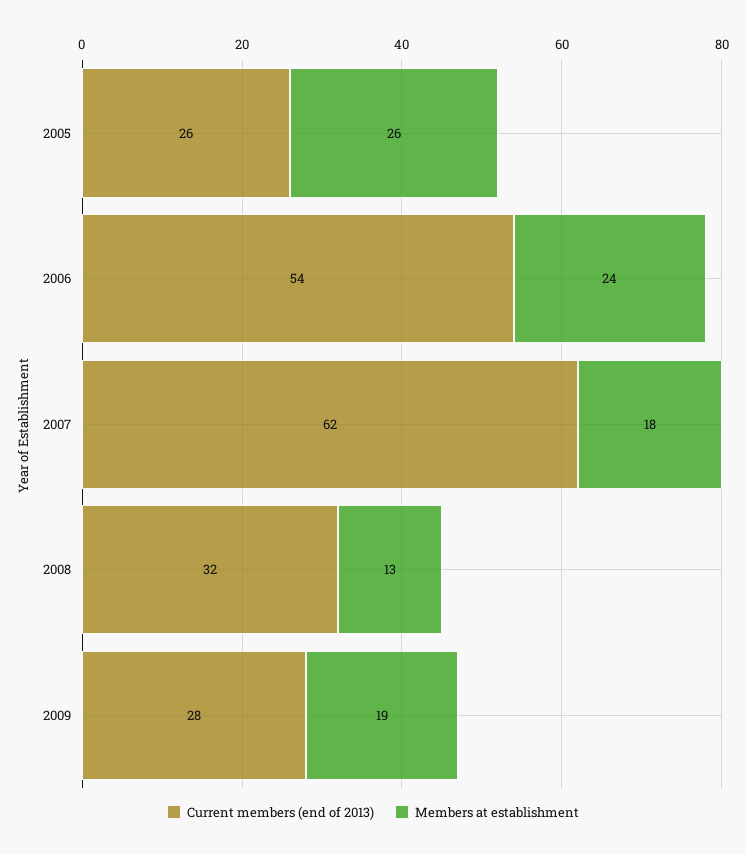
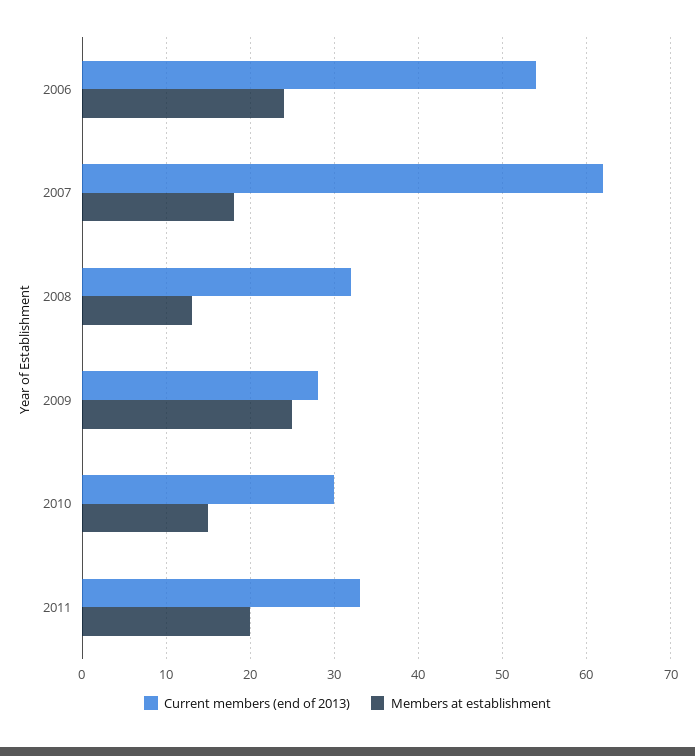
Current members (end of 2013), 2005: 26 -> none
Members at establishment, 2005: 26 -> none
Members at establishment, 2009: 19 -> 25
Current members (end of 2013), 2010: none -> 30
Members at establishment, 2010: none -> 15
Current members (end of 2013), 2011: none -> 33
Members at establishment, 2011: none -> 20

